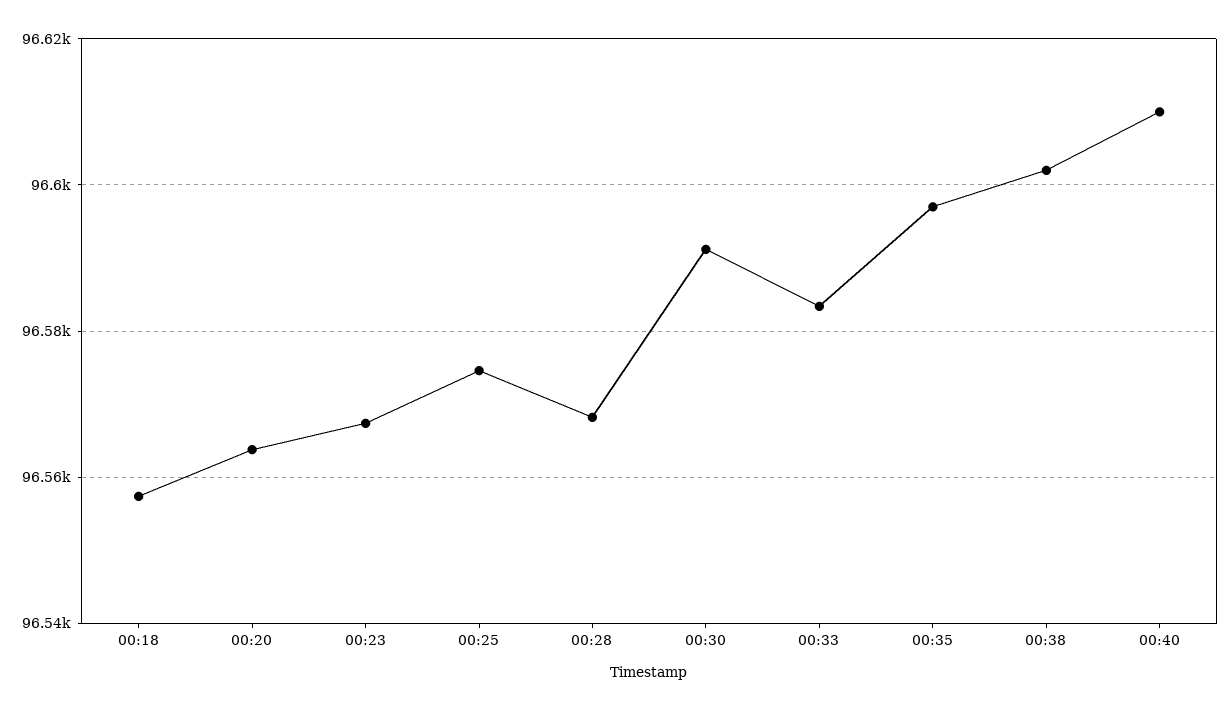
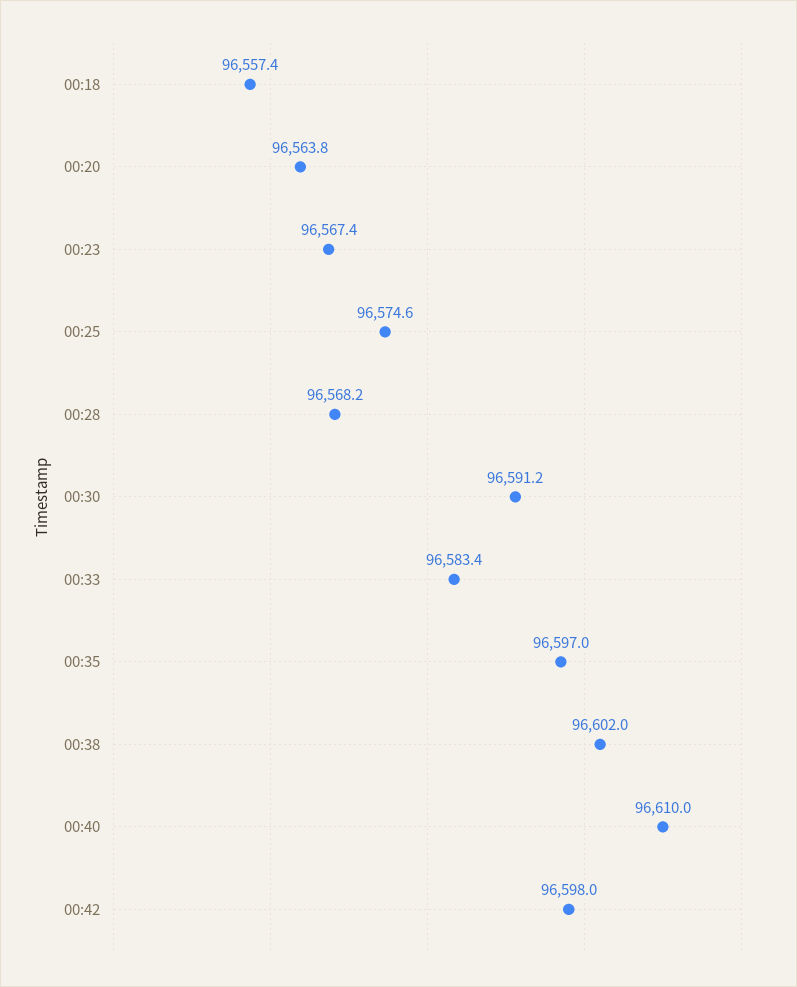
00:42: none -> 96598

